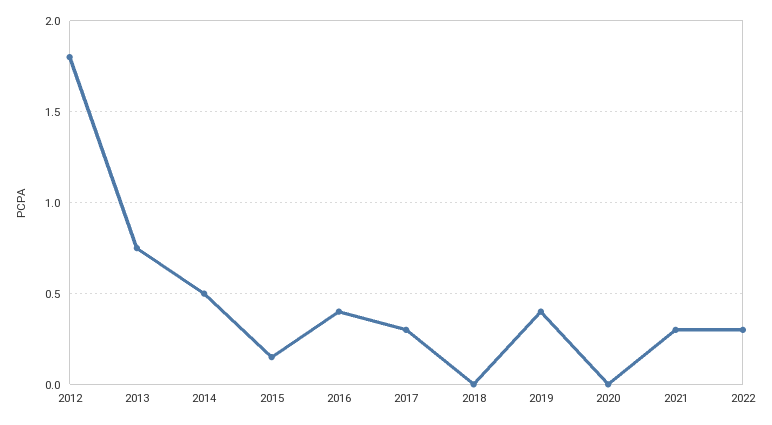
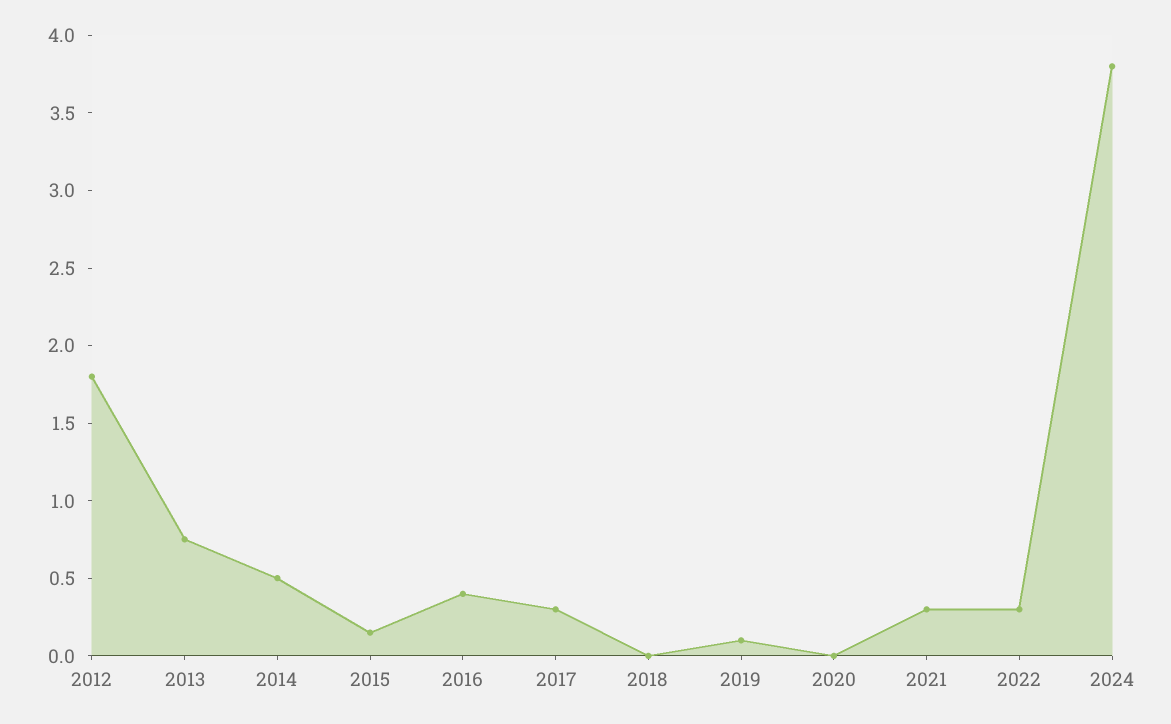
2019: 0.4 -> 0.1
2024: none -> 3.8

